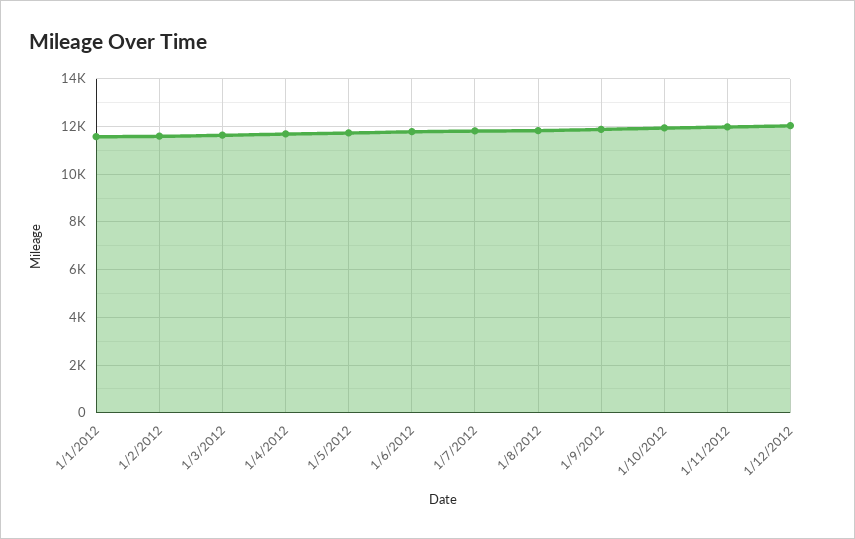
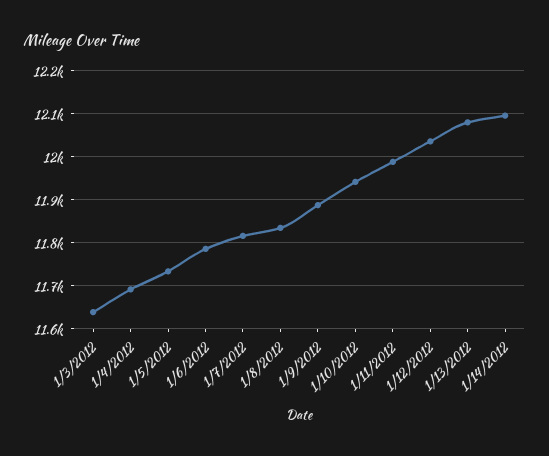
1/1/2012: 11500 -> none
1/2/2012: 11500 -> none
1/13/2012: none -> 12080
1/14/2012: none -> 12100

